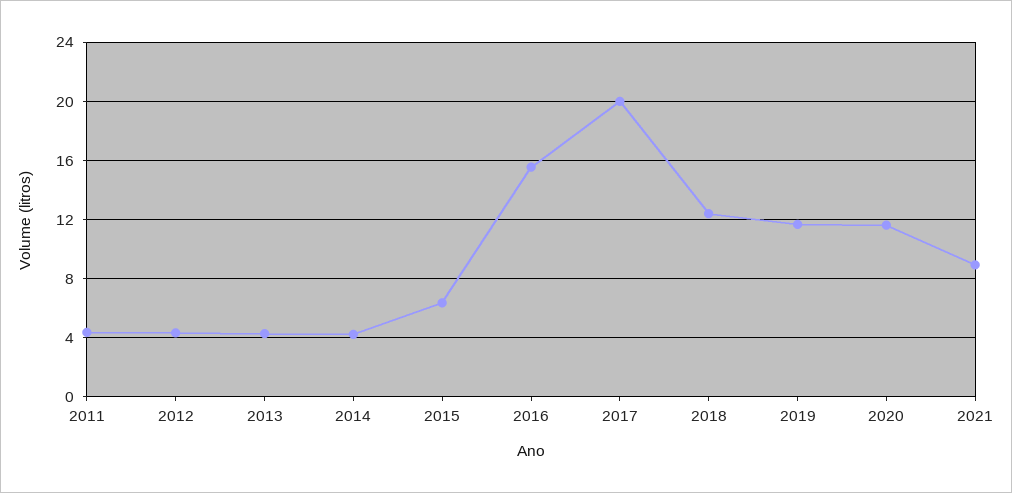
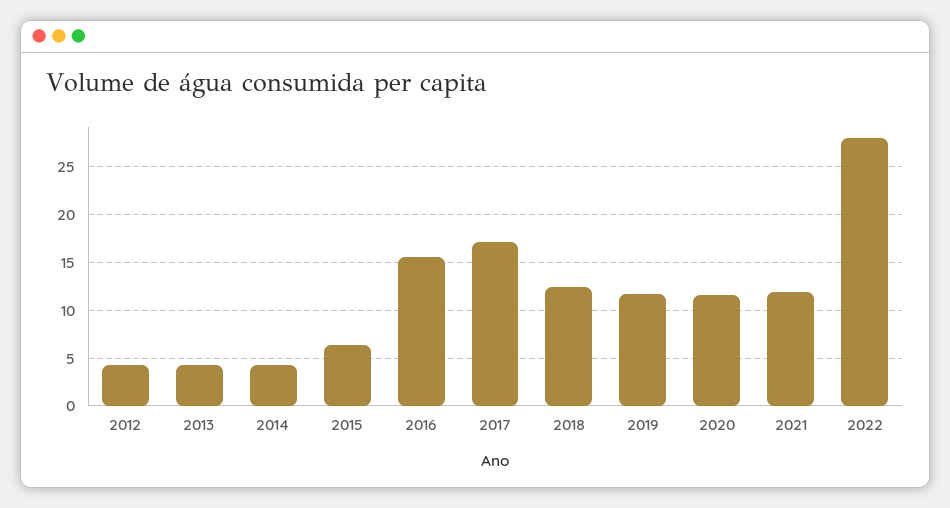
2011: 4.5 -> none
2017: 20 -> 17
2021: 9 -> 12
2022: none -> 28

